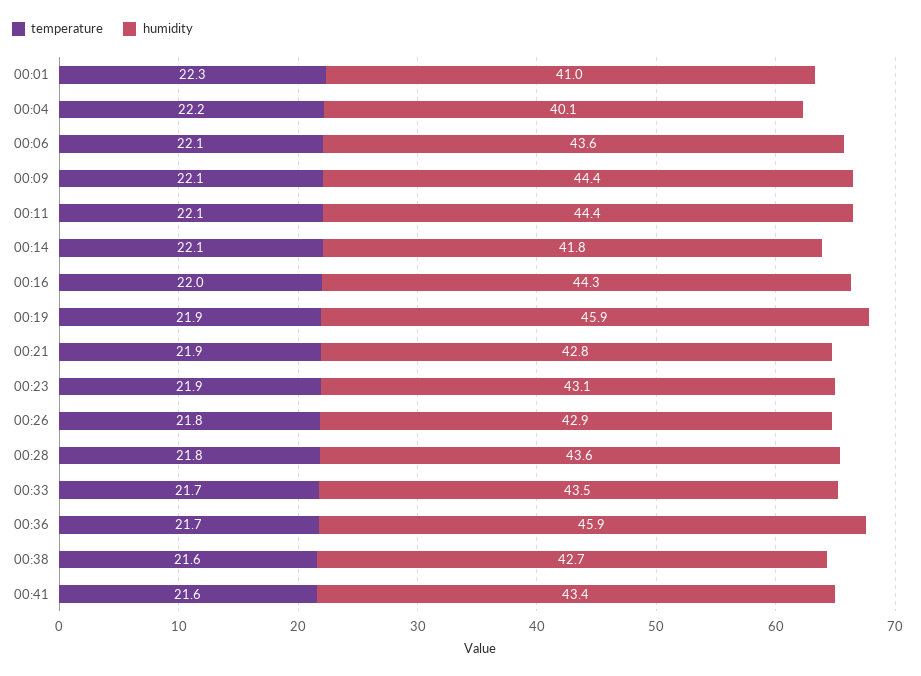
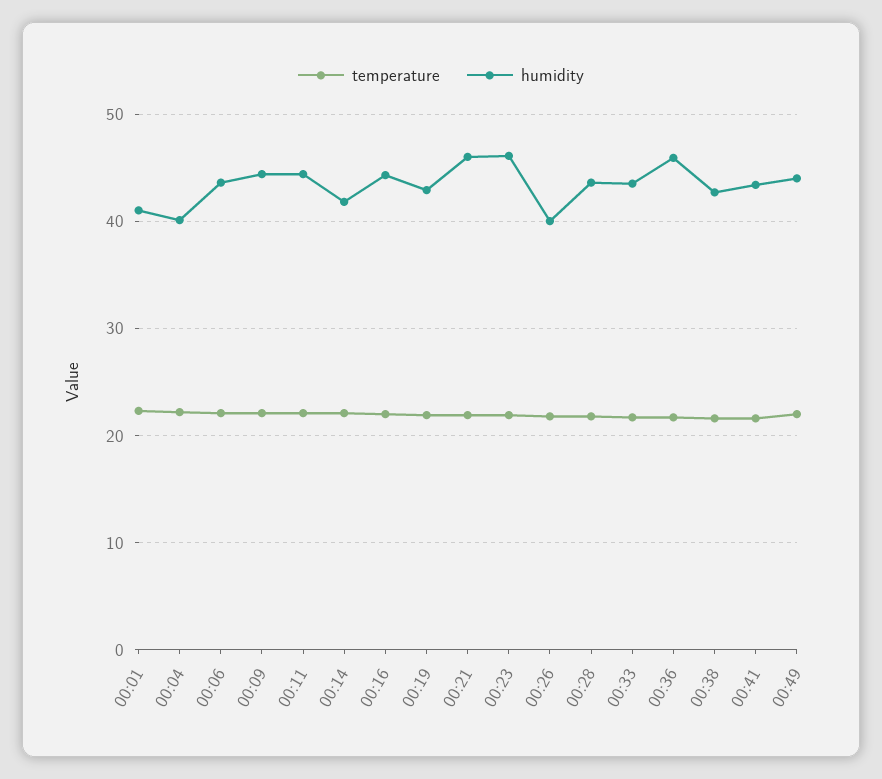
humidity, 00:19: 45.9 -> 43
humidity, 00:21: 42.8 -> 46
humidity, 00:23: 43.1 -> 46
humidity, 00:26: 42.9 -> 40
temperature, 00:49: none -> 22
humidity, 00:49: none -> 44

